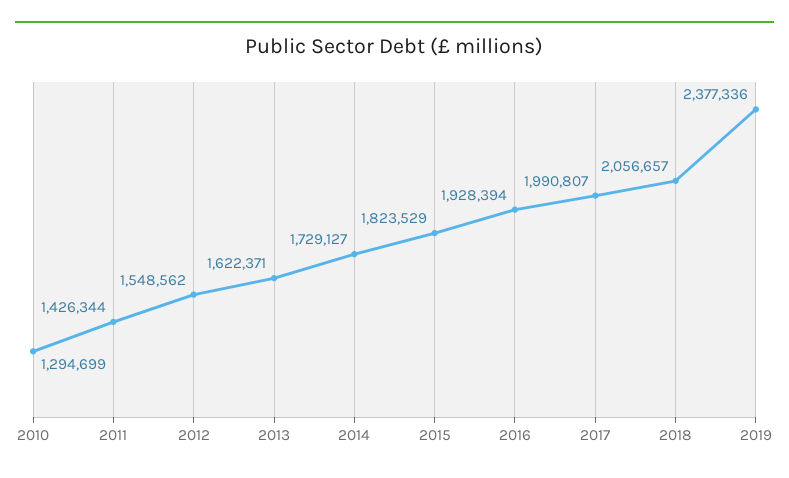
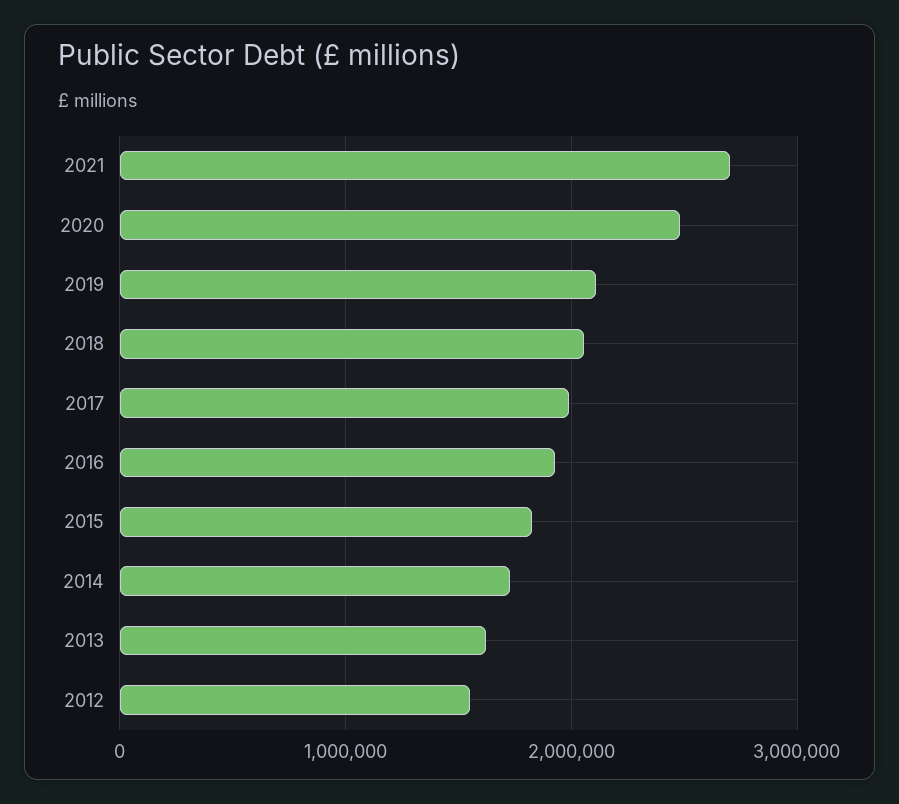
2010: 1294699 -> none
2011: 1426344 -> none
2019: 2377336 -> 2100000
2021: none -> 2700000
2020: none -> 2500000

